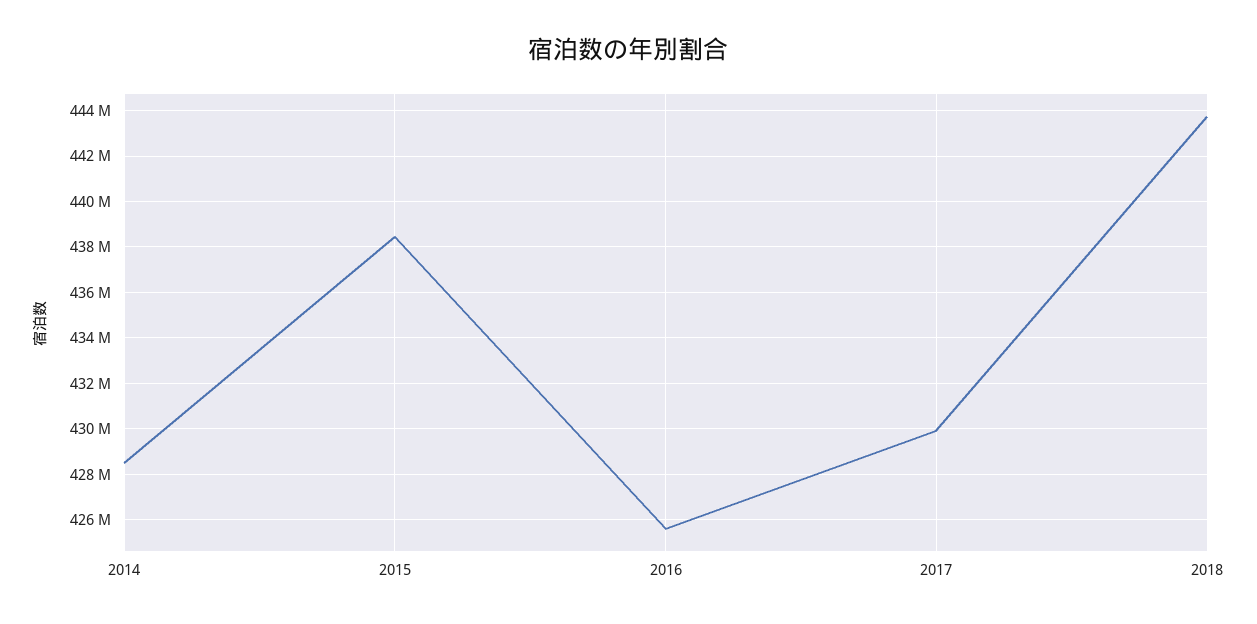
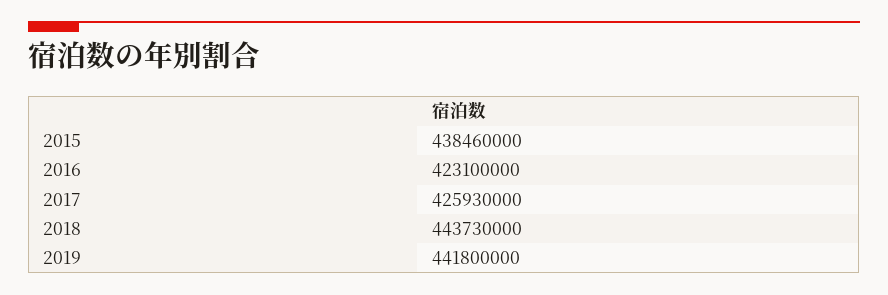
2014: 428500000 -> none
2016: 425500000 -> 423100000
2017: 430000000 -> 425930000
2019: none -> 441800000

